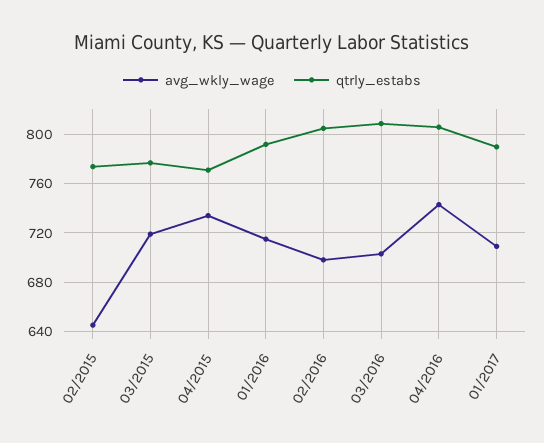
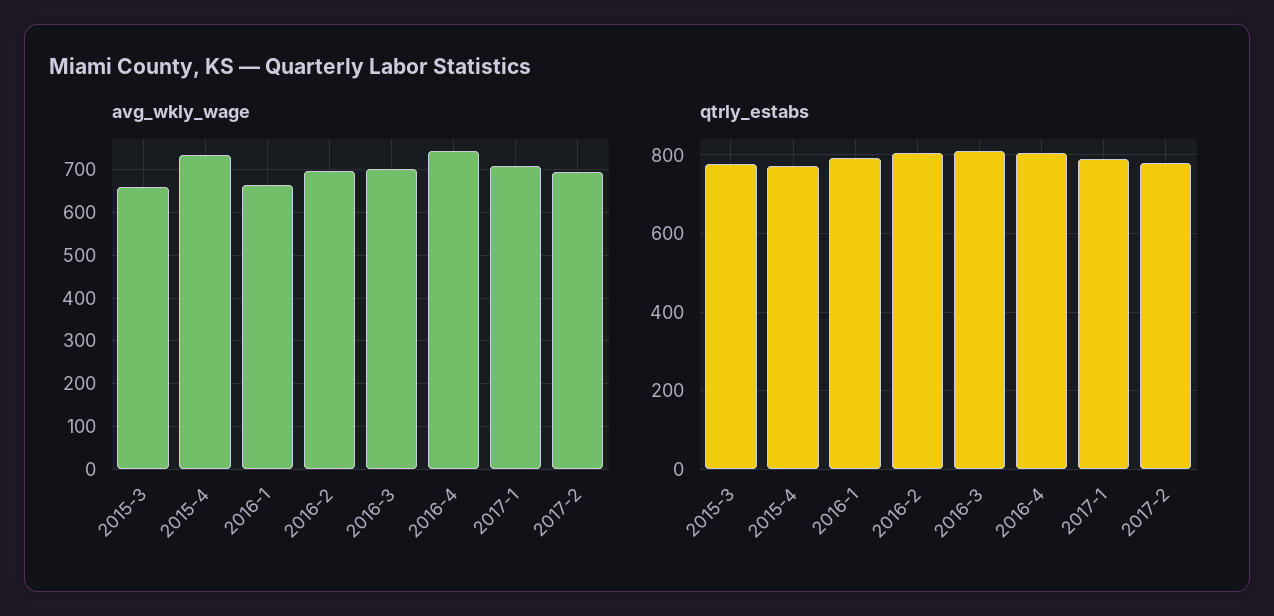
avg_wkly_wage, 02/2015: 645 -> none
qtrly_estabs, 02/2015: 775 -> none
avg_wkly_wage, 03/2015: 720 -> 660
avg_wkly_wage, 01/2016: 715 -> 660
avg_wkly_wage, 2017-2: none -> 700
qtrly_estabs, 2017-2: none -> 780

